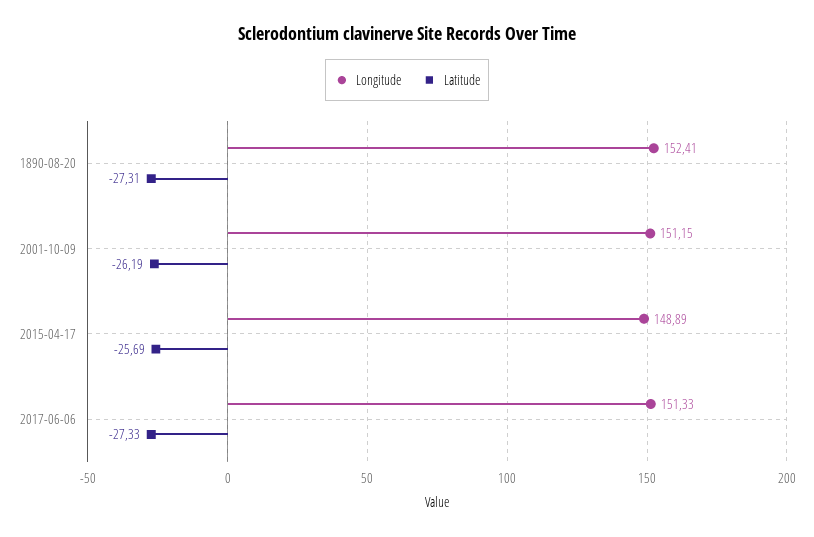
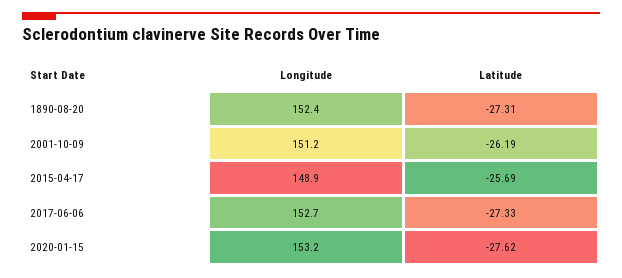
Longitude, 2017-06-06: 151.33 -> 152.7
Longitude, 2020-01-15: none -> 153.2
Latitude, 2020-01-15: none -> -27.62

